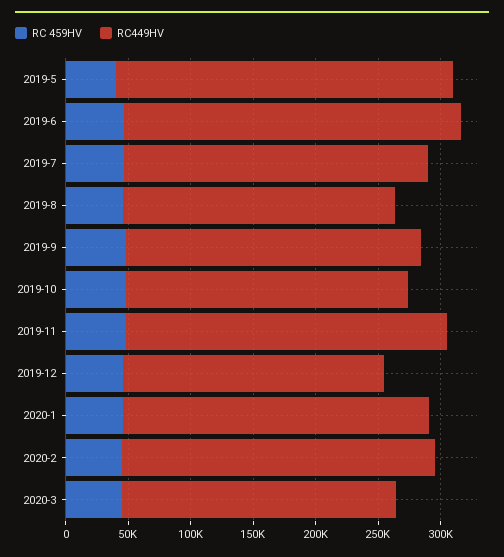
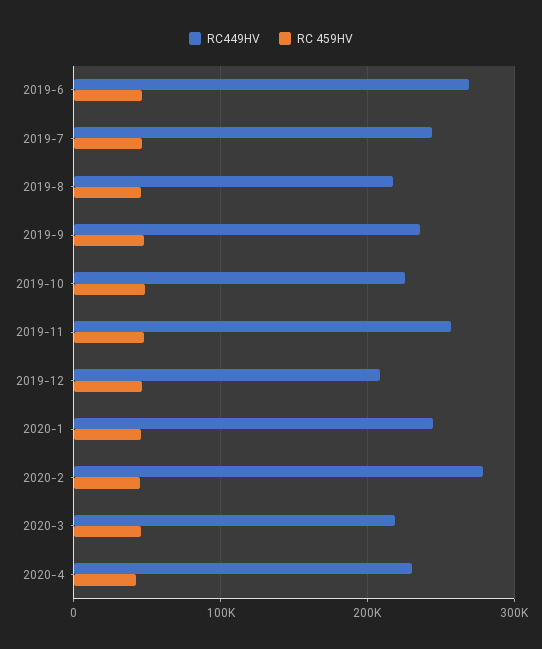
RC 459HV, 2019-5: 40000 -> none
RC449HV, 2019-5: 270000 -> none
RC449HV, 2020-2: 250000 -> 280000
RC449HV, 2020-4: none -> 230000
RC 459HV, 2020-4: none -> 40000

